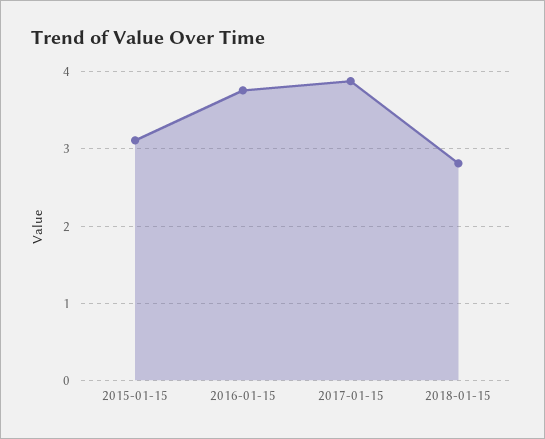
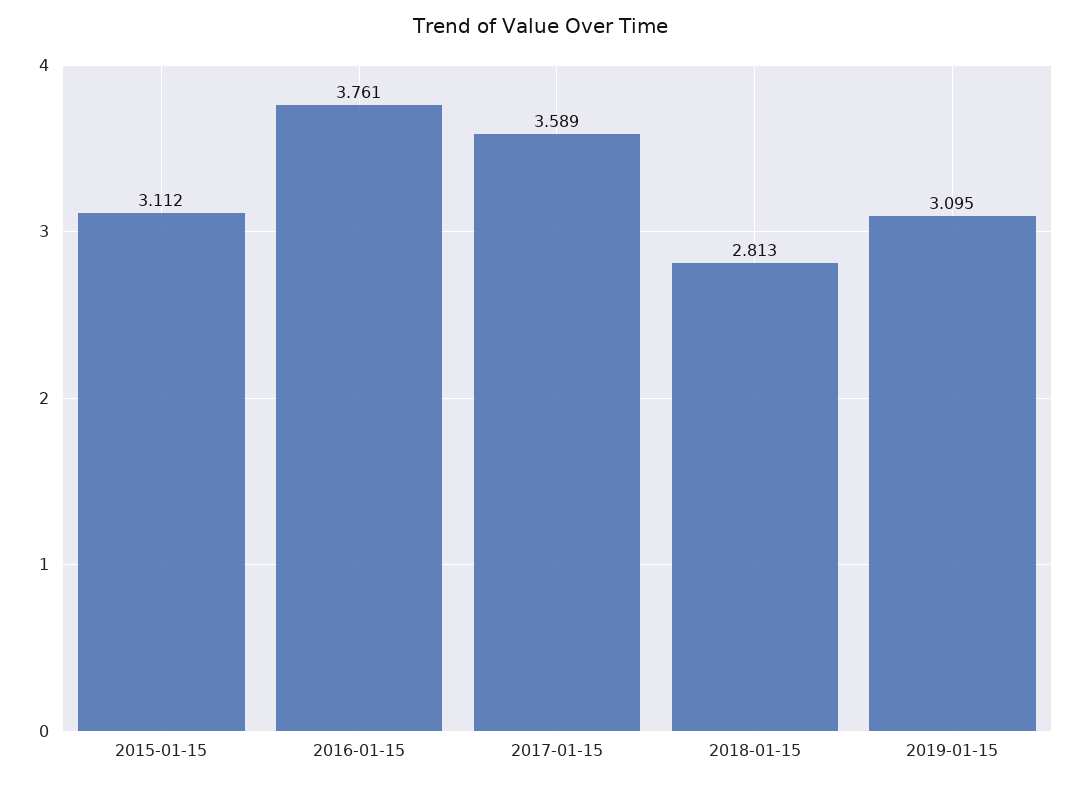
2017-01-15: 3.9 -> 3.589
2019-01-15: none -> 3.095

